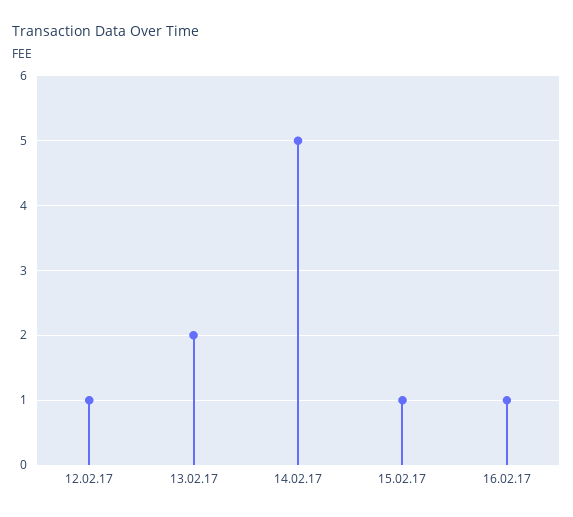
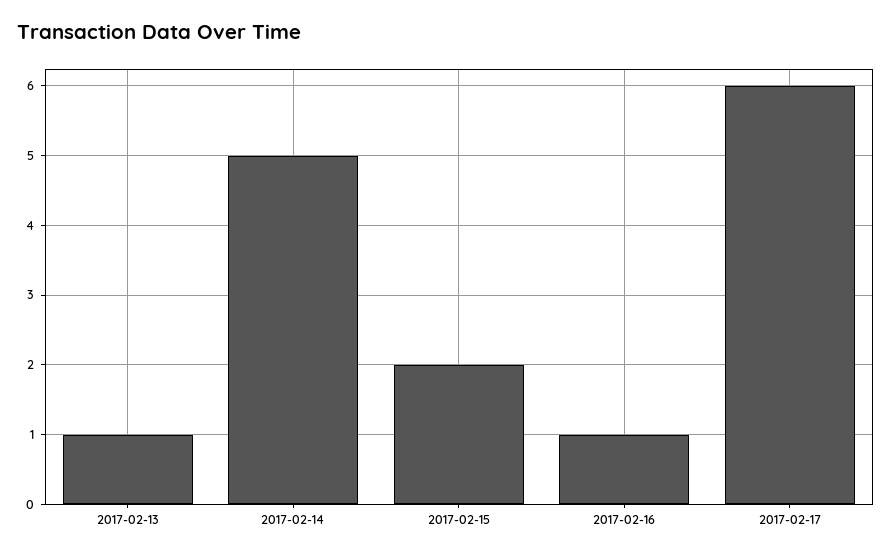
12.02.17: 1 -> none
13.02.17: 2 -> 1
15.02.17: 1 -> 2
2017-02-17: none -> 6

